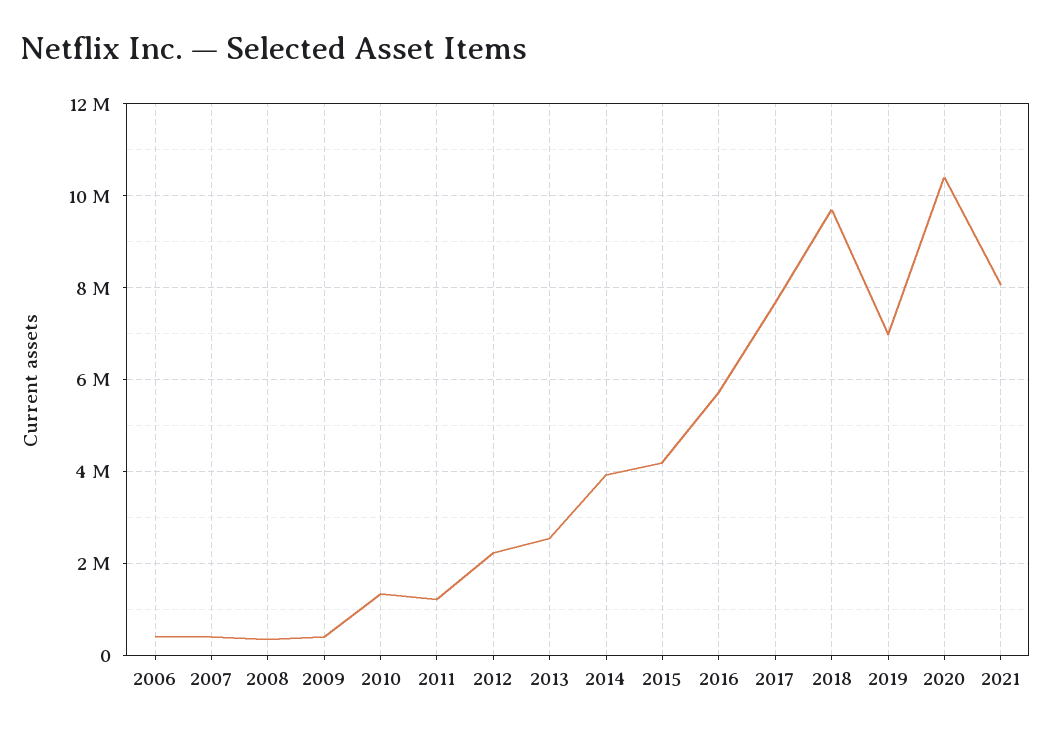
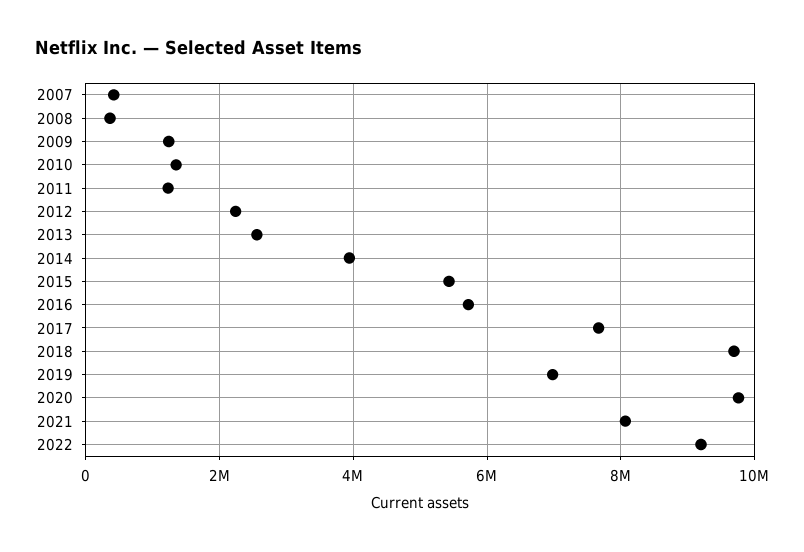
2006: 400000 -> none
2009: 400000 -> 1200000
2015: 4200000 -> 5400000
2020: 10400000 -> 9800000
2022: none -> 9200000

